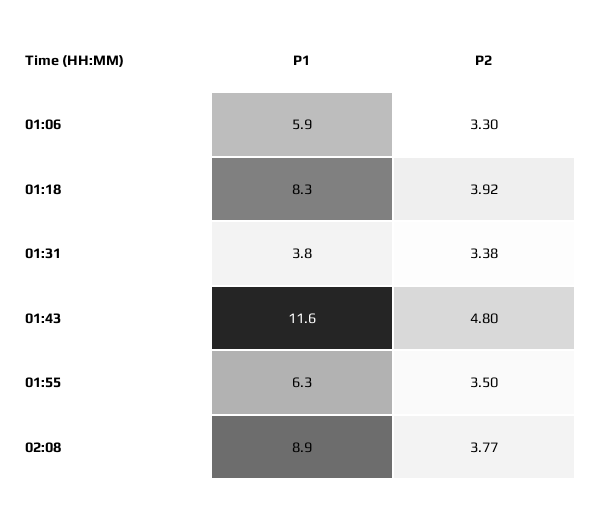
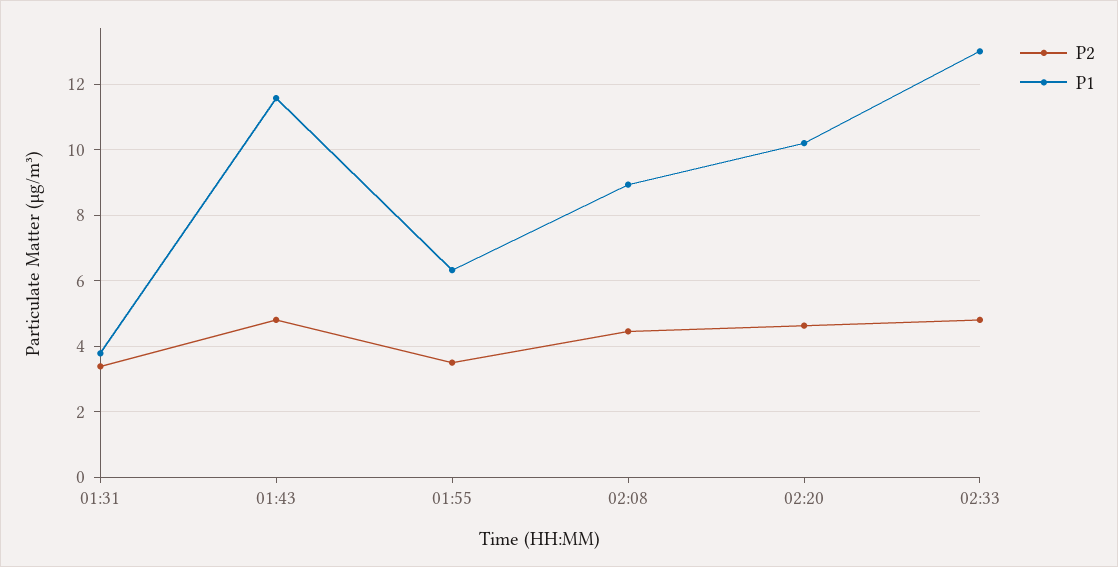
P1, 01:06: 5.9 -> none
P2, 01:06: 3.3 -> none
P1, 01:18: 8.3 -> none
P2, 01:18: 3.92 -> none
P2, 02:08: 3.77 -> 4.4
P2, 02:20: none -> 4.6
P1, 02:20: none -> 10.2
P2, 02:33: none -> 4.8
P1, 02:33: none -> 13

